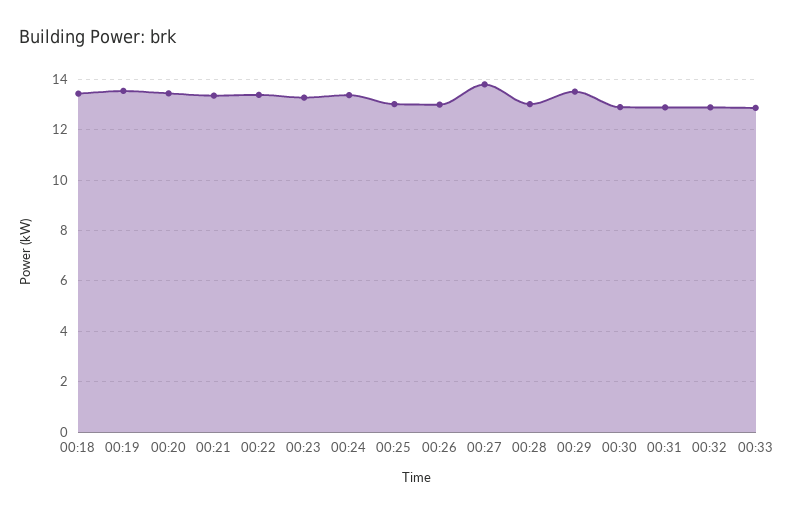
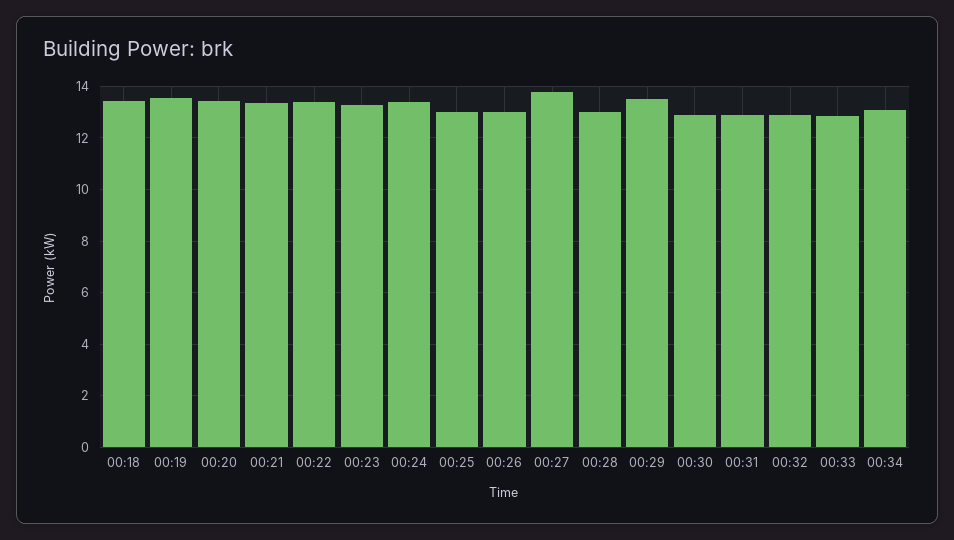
00:34: none -> 13

